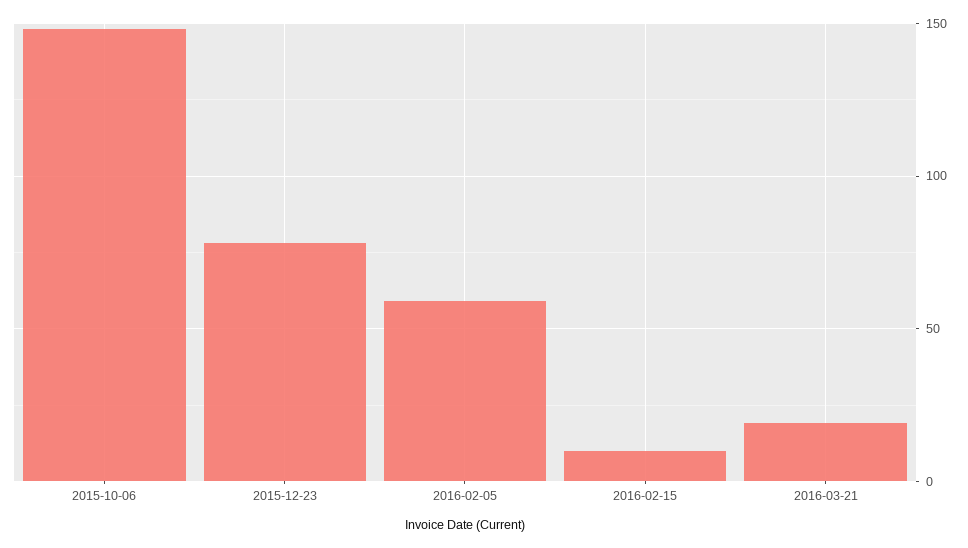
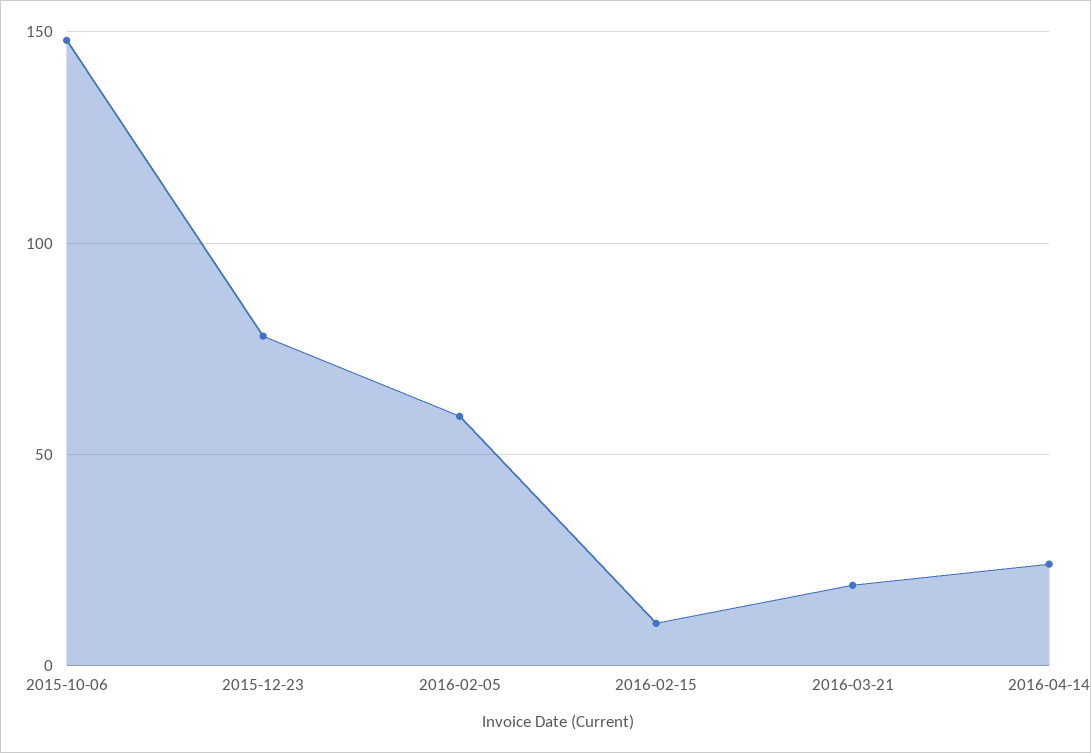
2016-04-14: none -> 25

